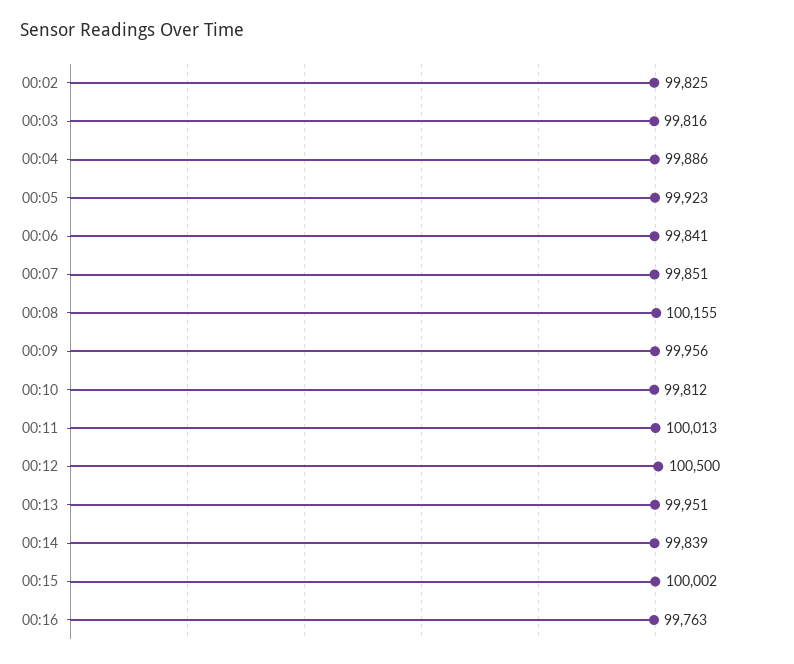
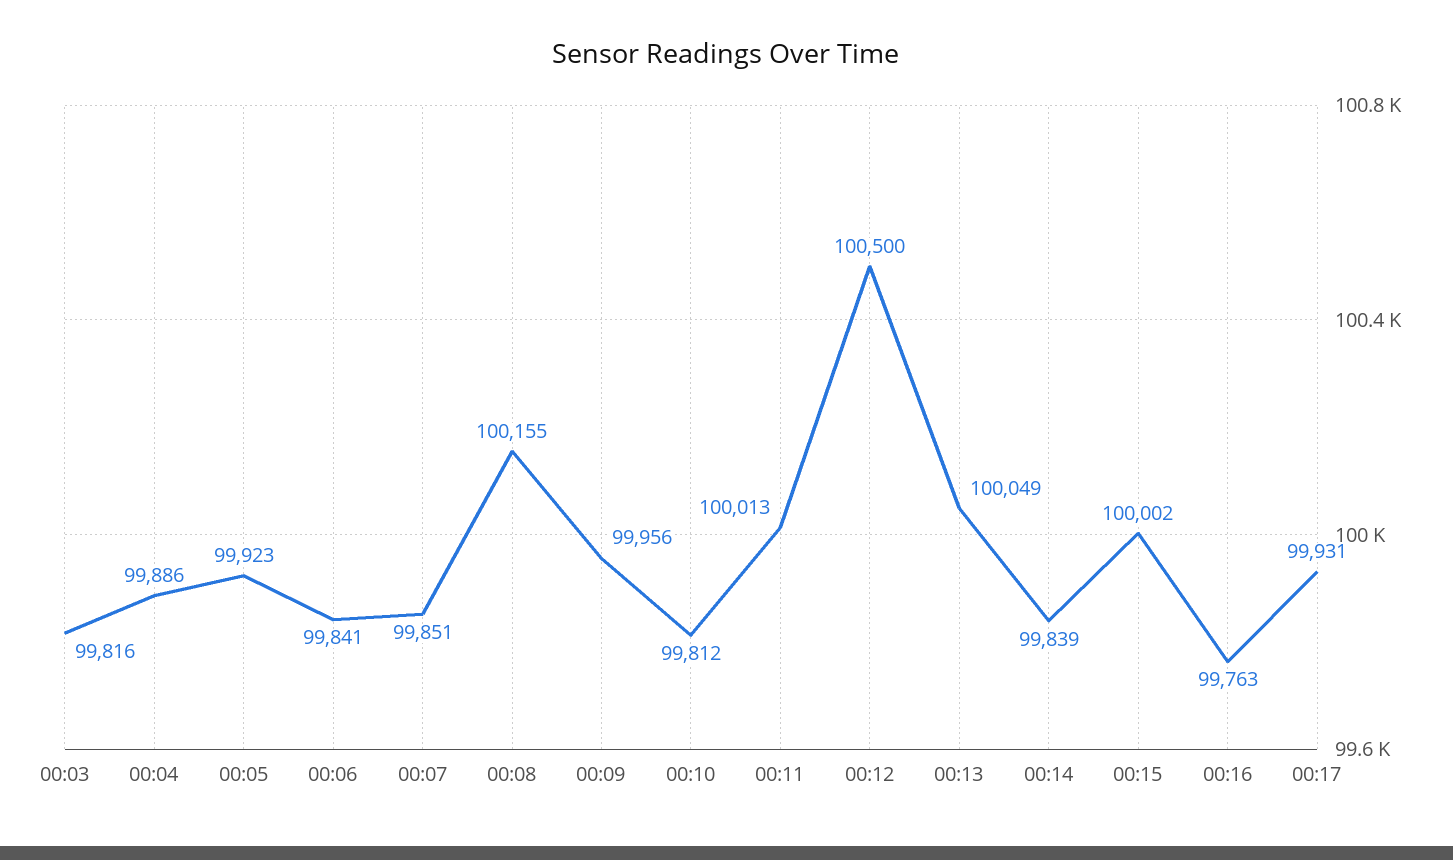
00:02: 99825 -> none
00:13: 99951 -> 100049
00:17: none -> 99931

